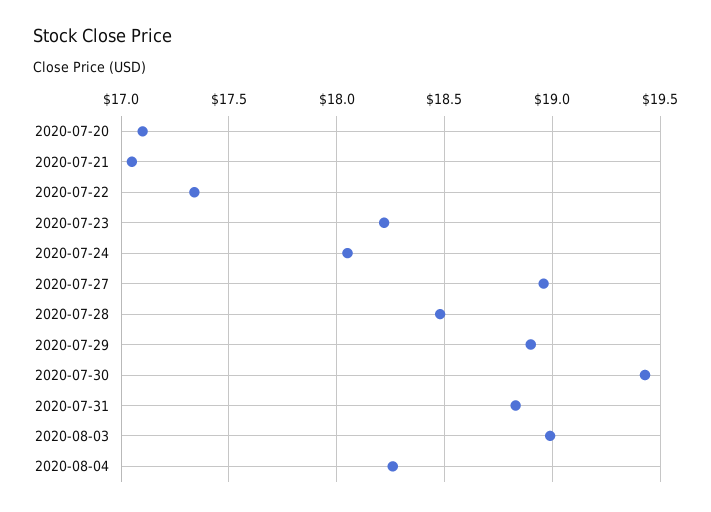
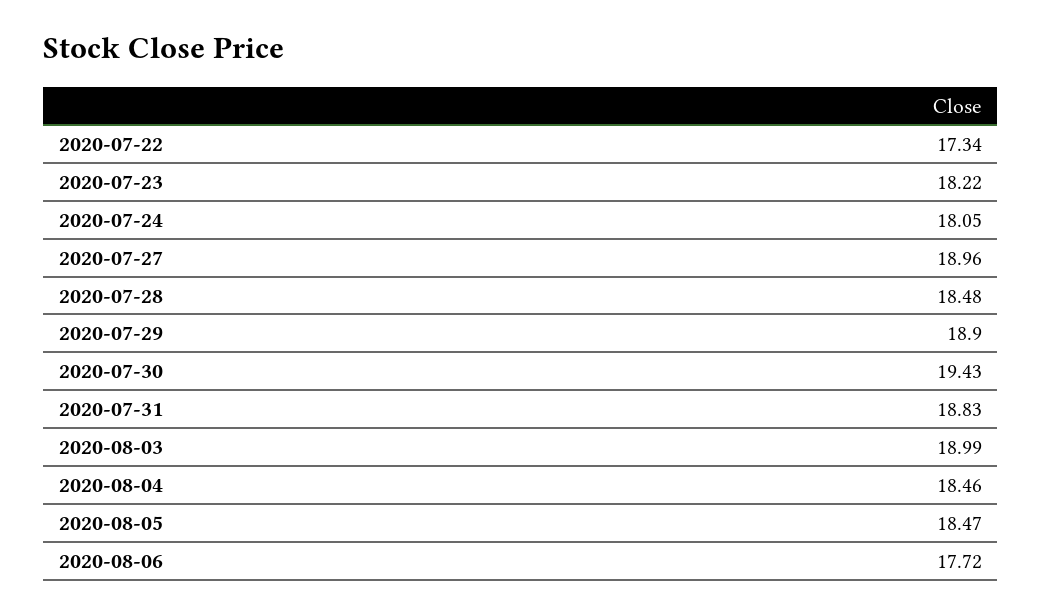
2020-07-20: 17.1 -> none
2020-07-21: 17.05 -> none
2020-08-04: 18.25 -> 18.46
2020-08-05: none -> 18.47
2020-08-06: none -> 17.72

